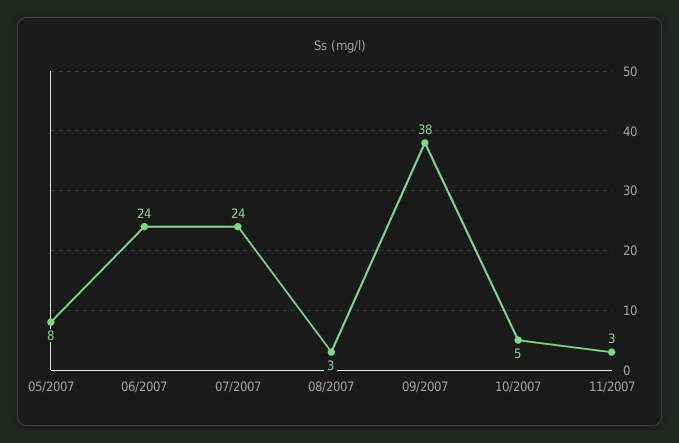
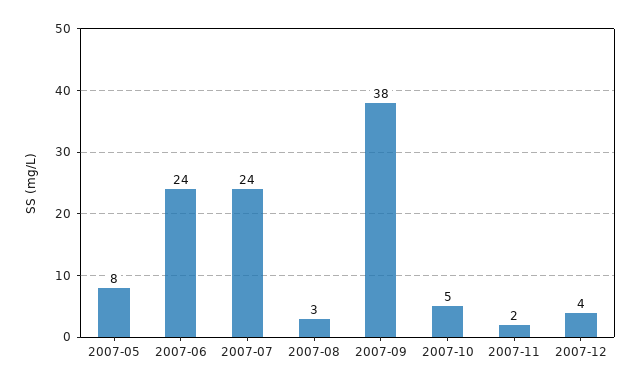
11/2007: 3 -> 2
2007-12: none -> 4

